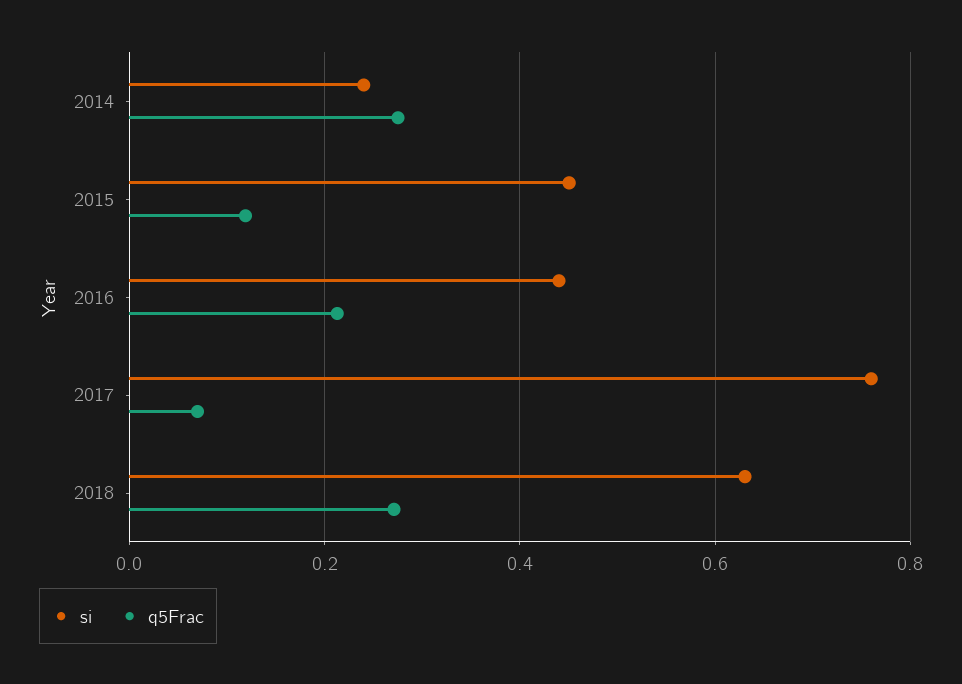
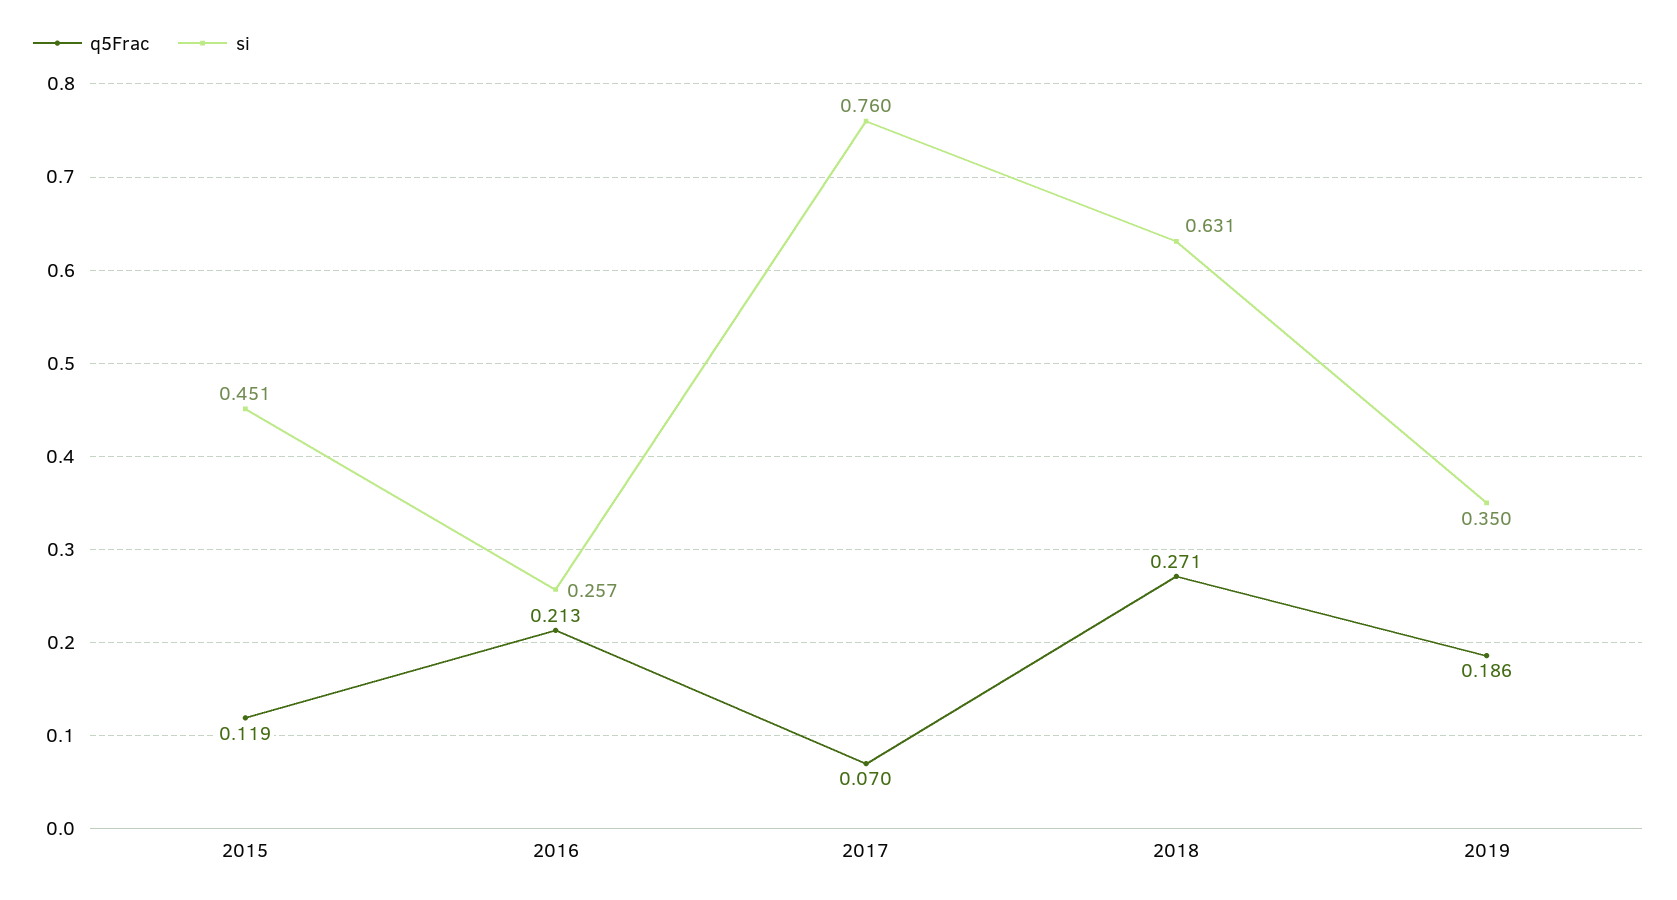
si, 2014: 0.24 -> none
q5Frac, 2014: 0.28 -> none
si, 2016: 0.44 -> 0.257
q5Frac, 2019: none -> 0.186
si, 2019: none -> 0.35

